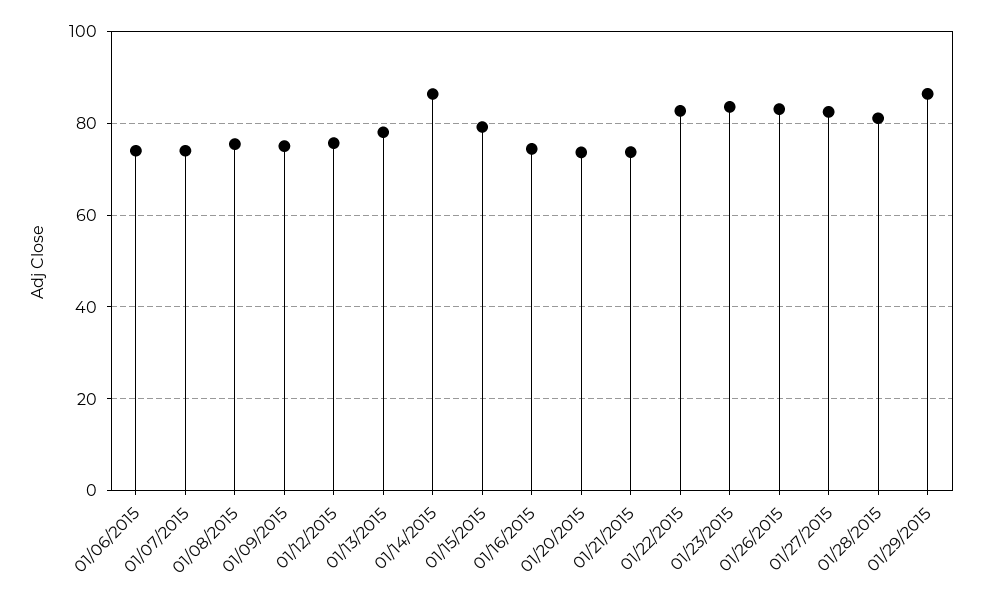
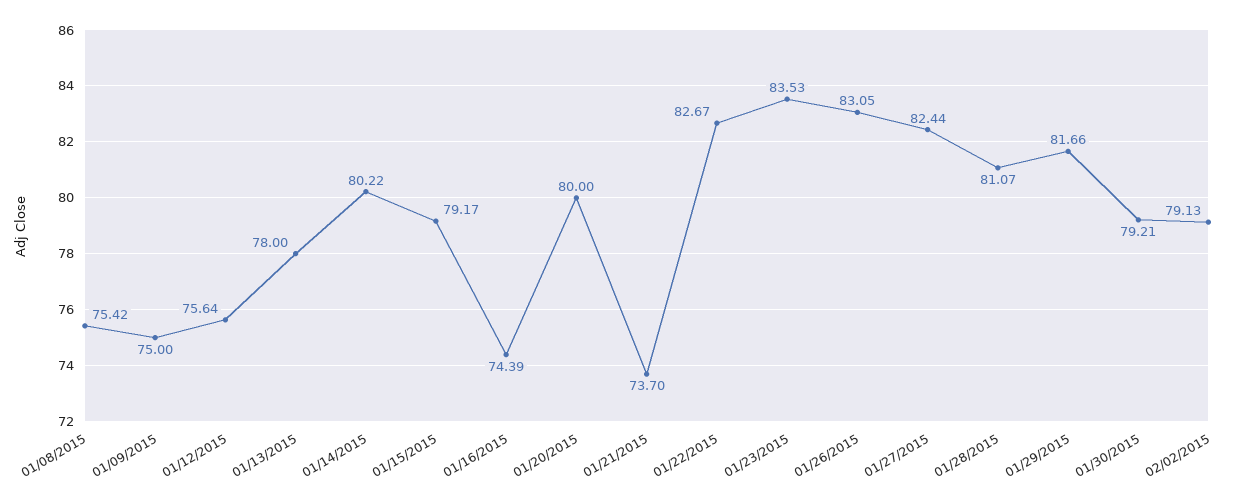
01/06/2015: 74 -> none
01/07/2015: 74 -> none
01/14/2015: 86 -> 80.22
01/20/2015: 74 -> 80
01/29/2015: 86 -> 81.66
01/30/2015: none -> 79.21
02/02/2015: none -> 79.13

